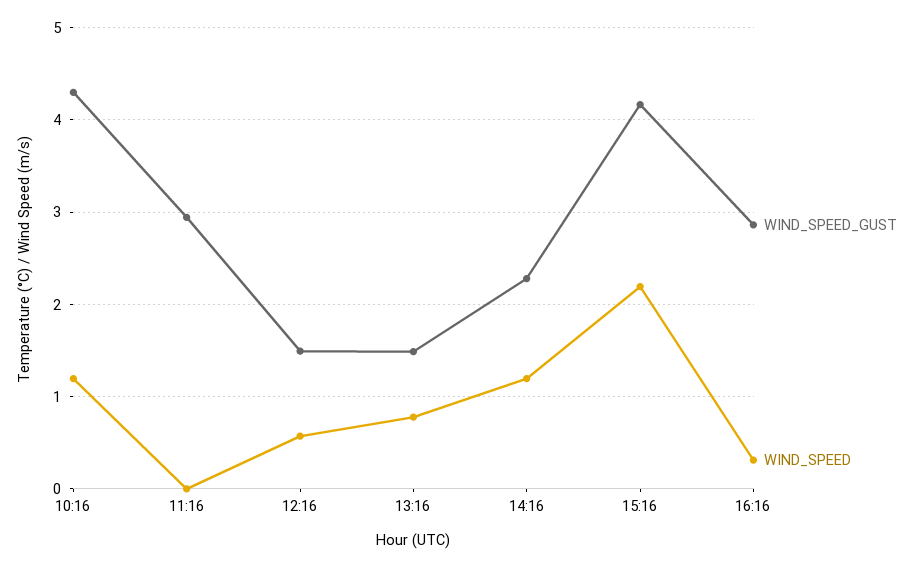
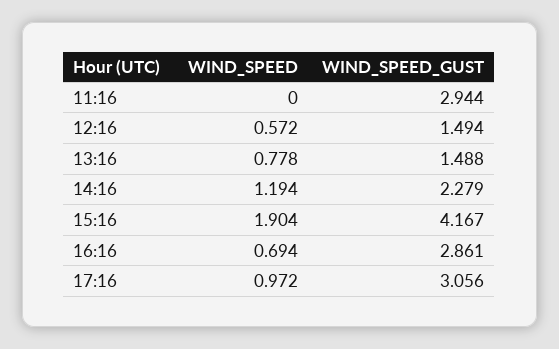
WIND_SPEED_GUST, 10:16: 4.3 -> none
WIND_SPEED, 10:16: 1.2 -> none
WIND_SPEED, 15:16: 2.2 -> 1.904
WIND_SPEED, 16:16: 0.3 -> 0.694
WIND_SPEED, 17:16: none -> 0.972
WIND_SPEED_GUST, 17:16: none -> 3.056

